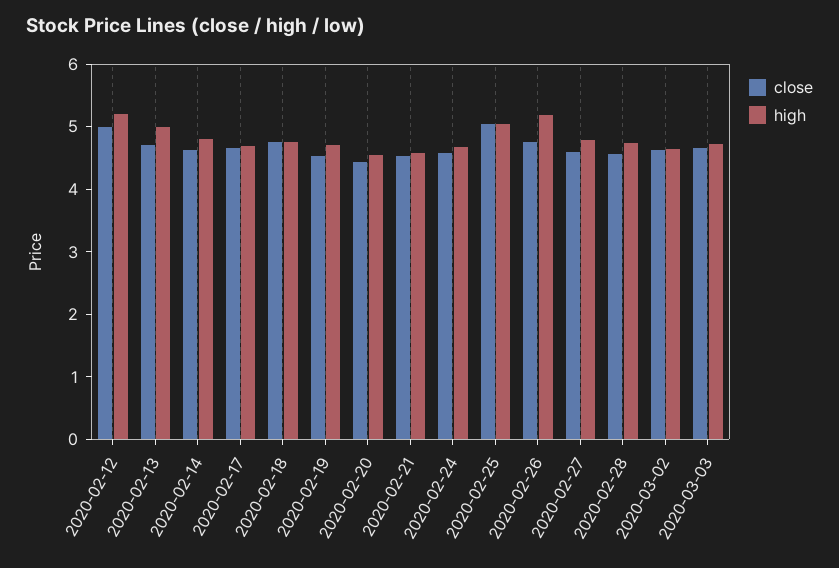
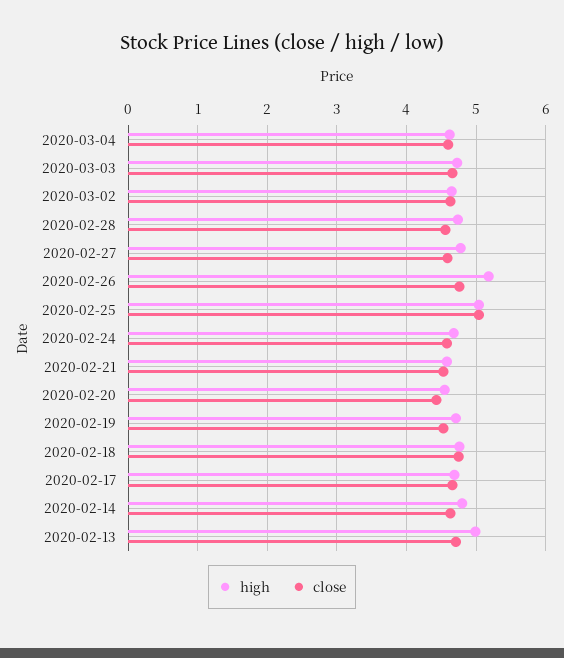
close, 2020-02-12: 5 -> none
high, 2020-02-12: 5.2 -> none
high, 2020-03-04: none -> 4.6
close, 2020-03-04: none -> 4.6

